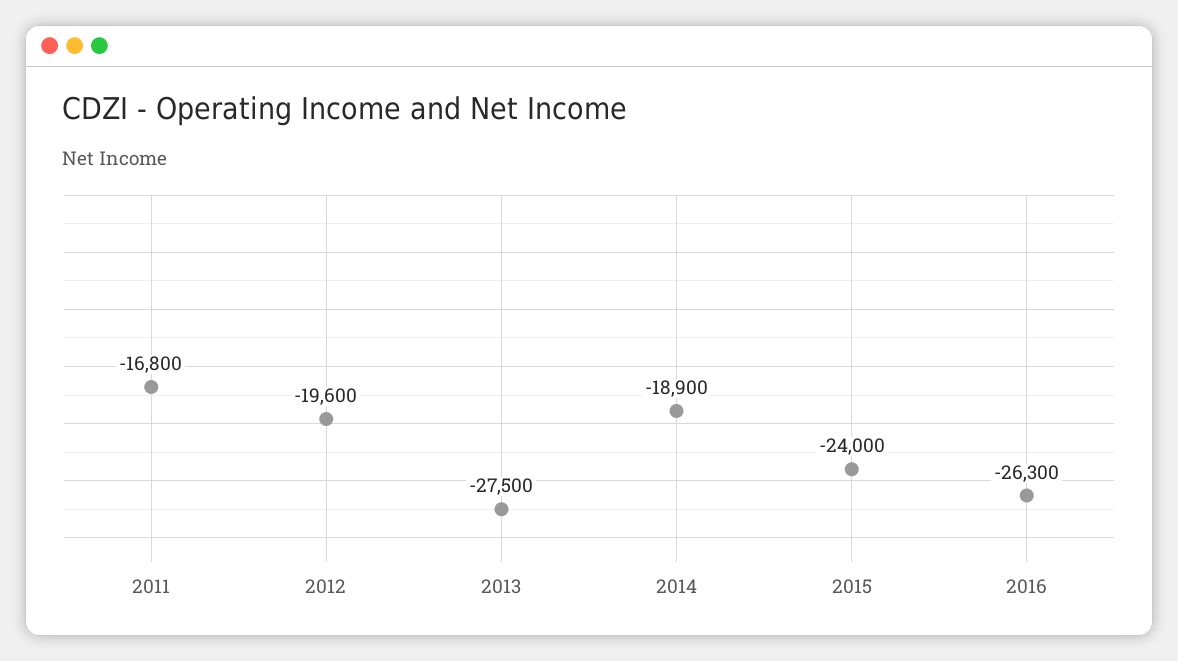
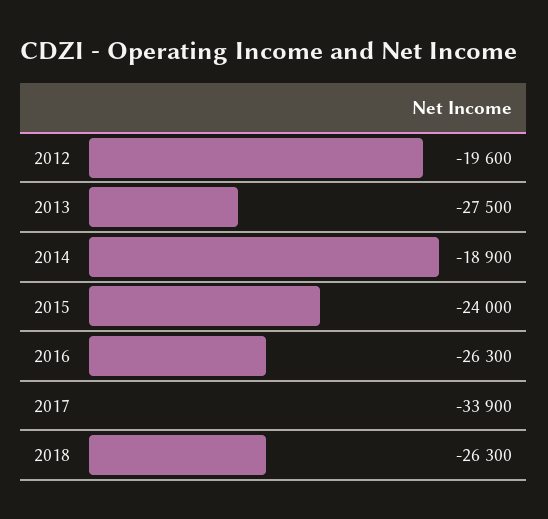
2011: -16800 -> none
2017: none -> -33900
2018: none -> -26300

